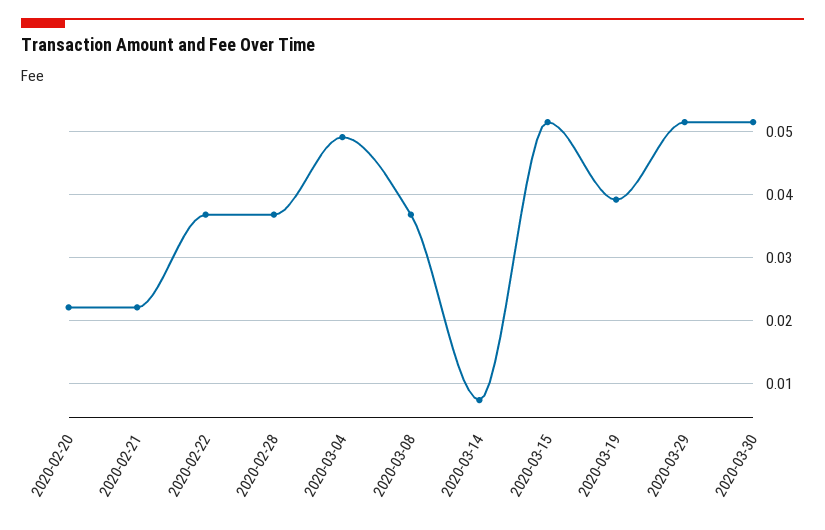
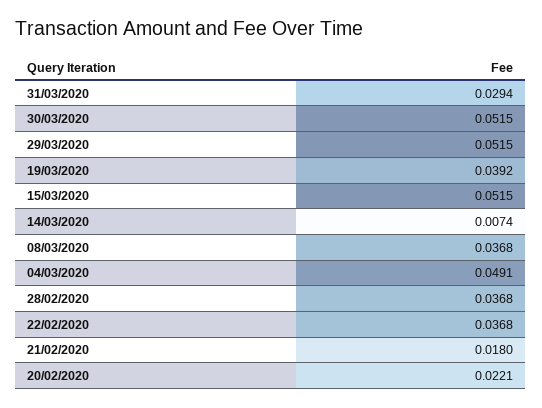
2020-02-21: 0.022 -> 0.018
31/03/2020: none -> 0.0294

